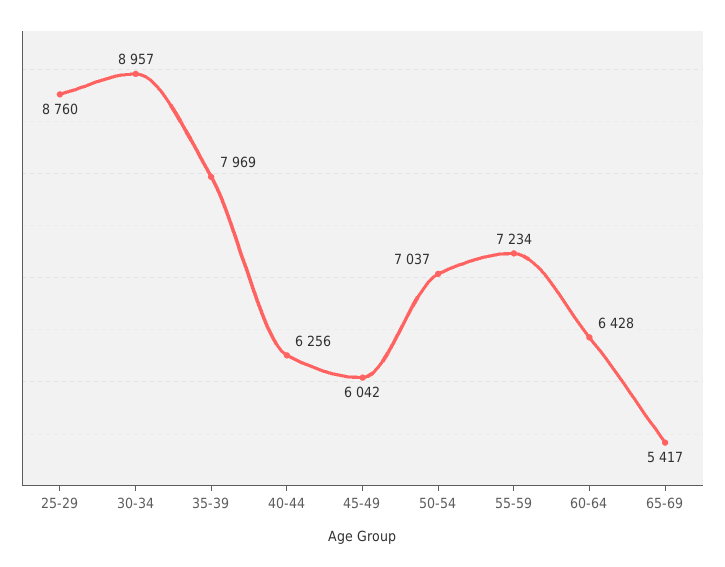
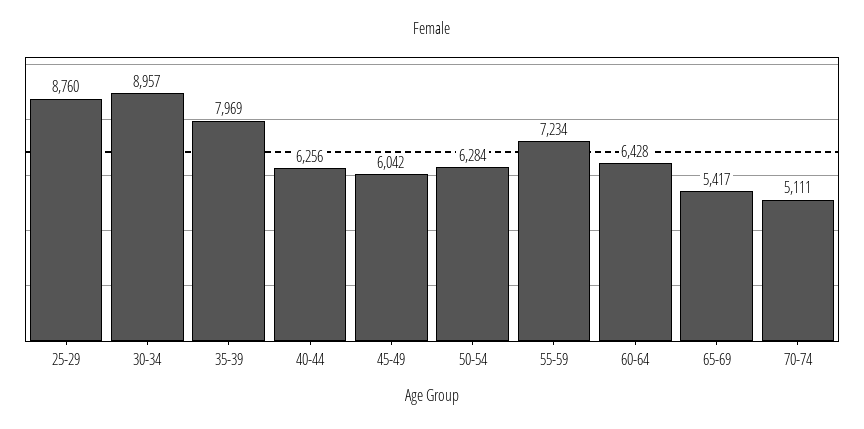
50-54: 7037 -> 6284
70-74: none -> 5111

